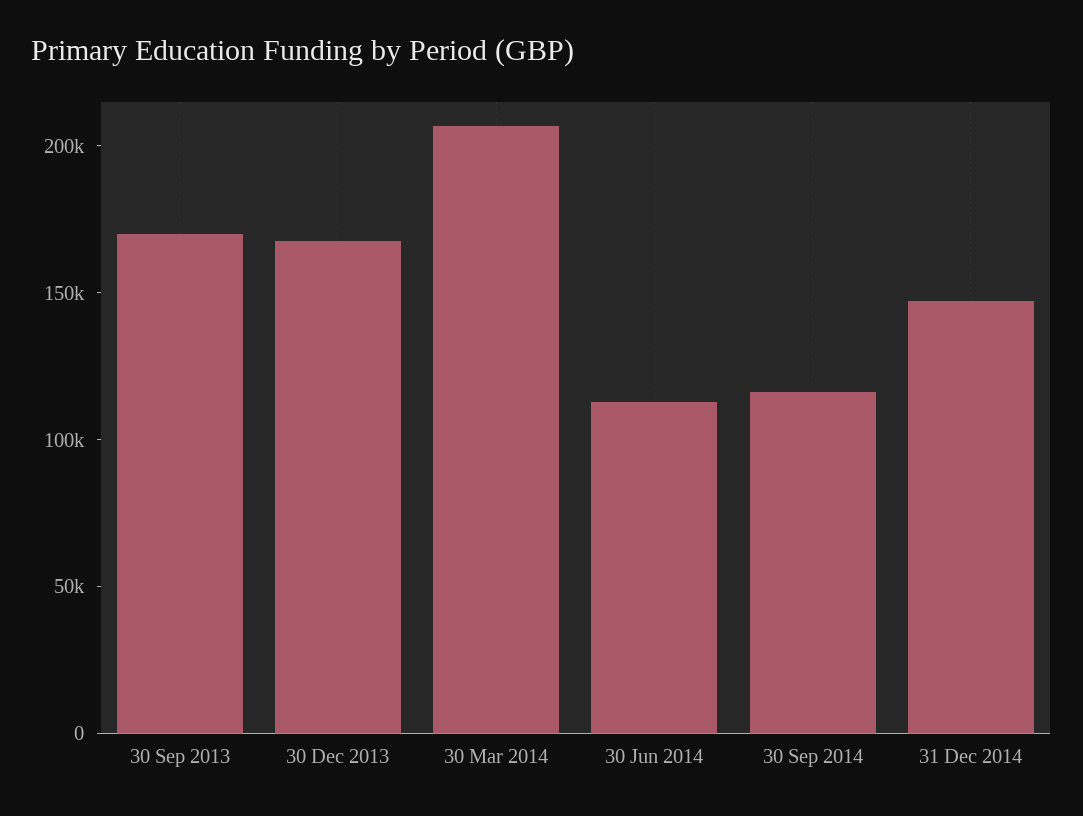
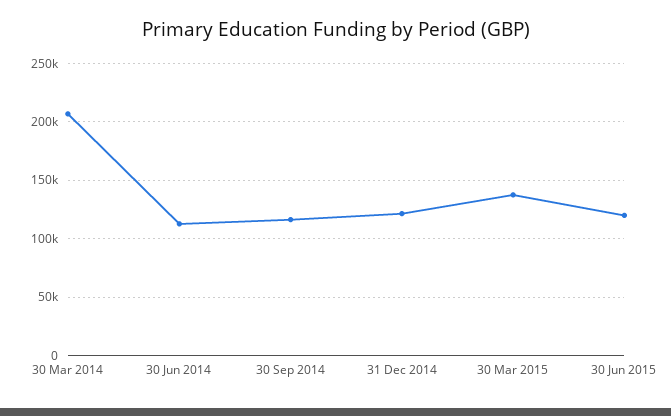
30 Sep 2013: 170000 -> none
30 Dec 2013: 170000 -> none
31 Dec 2014: 150000 -> 120000
30 Mar 2015: none -> 140000
30 Jun 2015: none -> 120000

